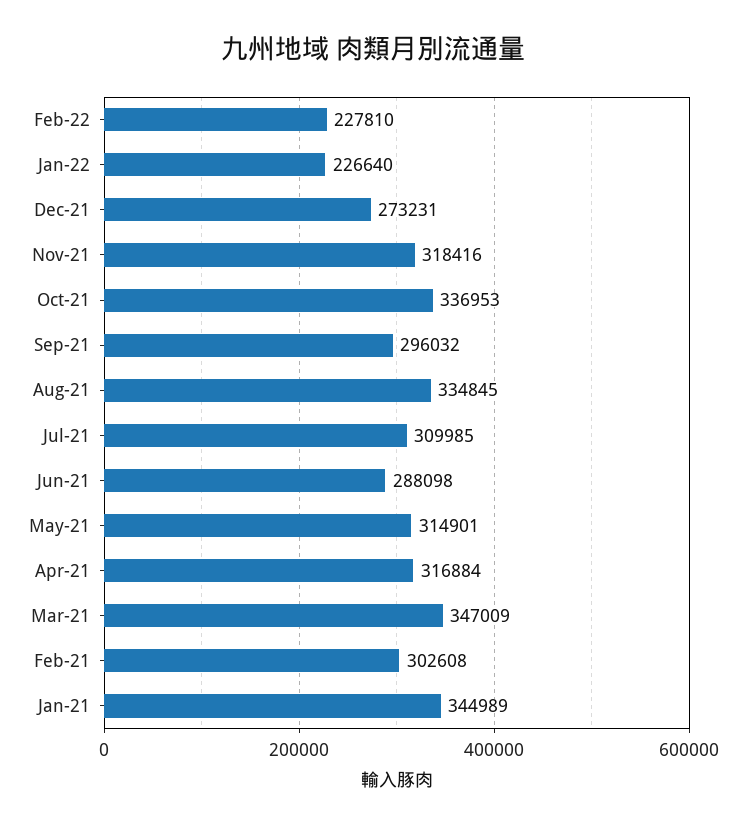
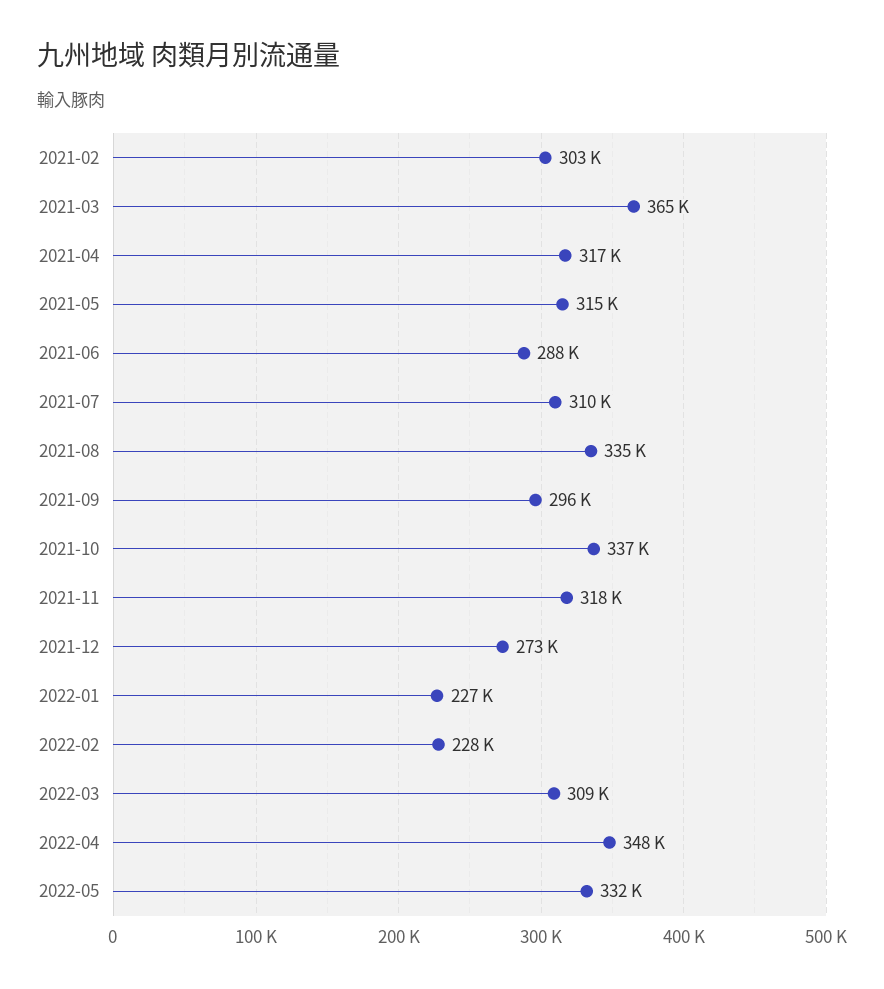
Mar-21: 347009 -> 365000
Jan-21: 344989 -> none
2022-03: none -> 309000
2022-04: none -> 348000
2022-05: none -> 332000

